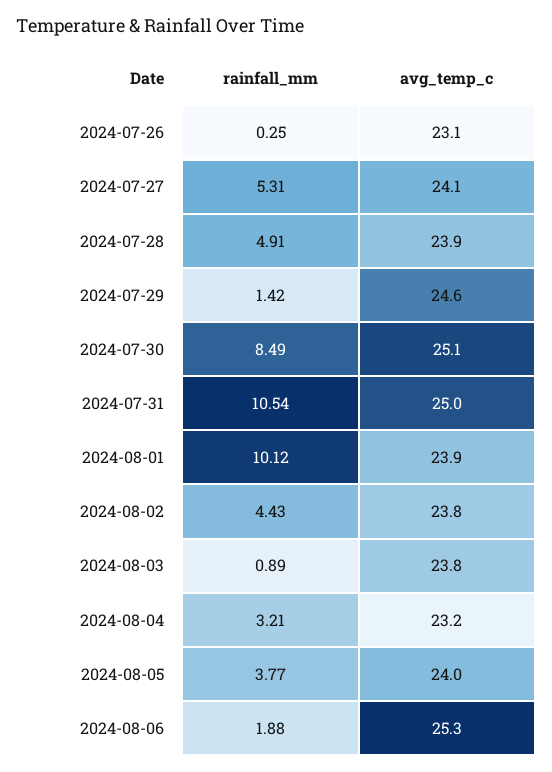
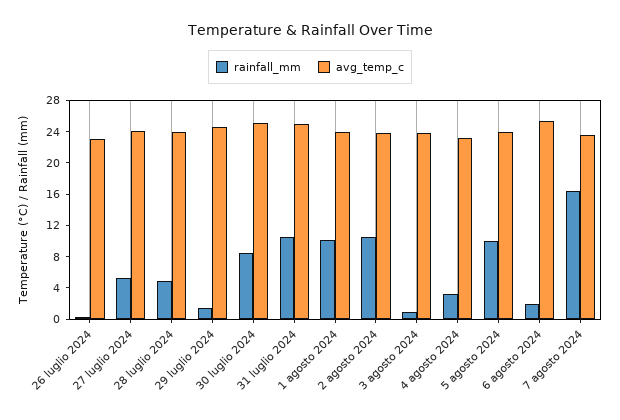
rainfall_mm, 2024-08-02: 4.43 -> 10
rainfall_mm, 2024-08-05: 3.77 -> 10
rainfall_mm, 7 agosto 2024: none -> 16
avg_temp_c, 7 agosto 2024: none -> 24

